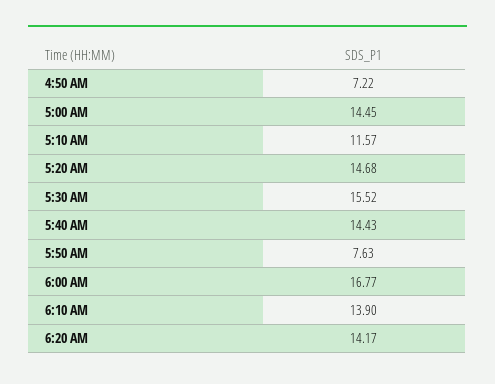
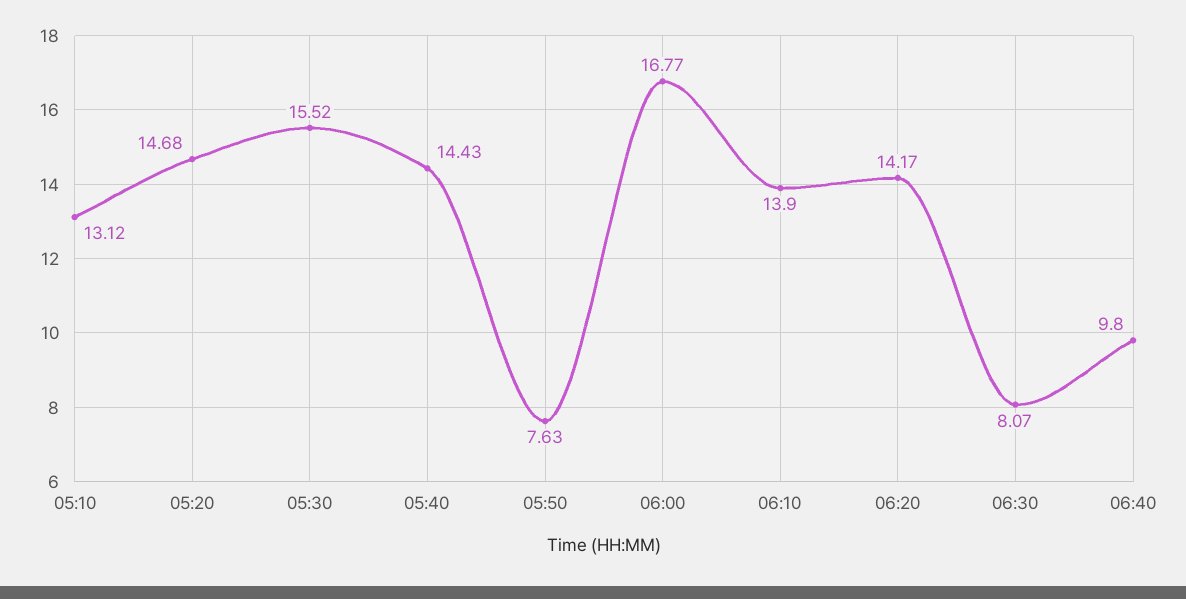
4:50 AM: 7.22 -> none
5:00 AM: 14.45 -> none
5:10 AM: 11.57 -> 13.12
06:30: none -> 8.07
06:40: none -> 9.8

